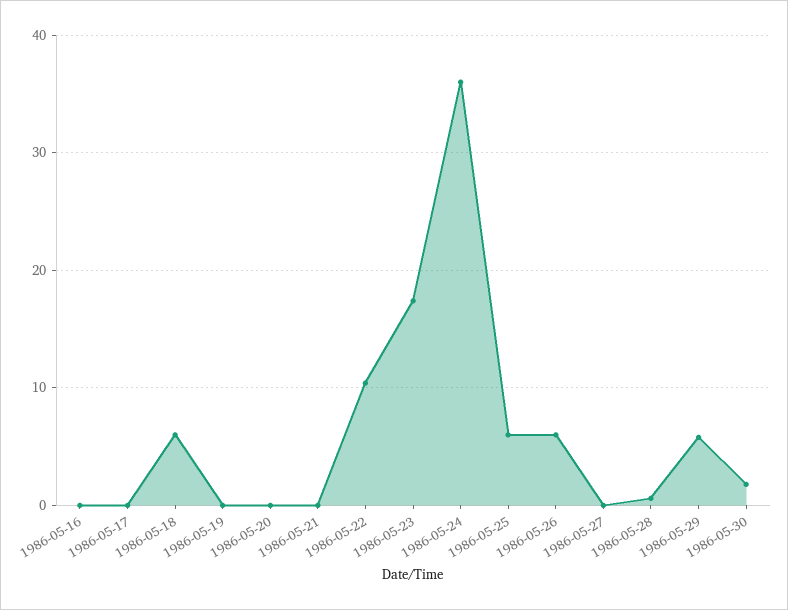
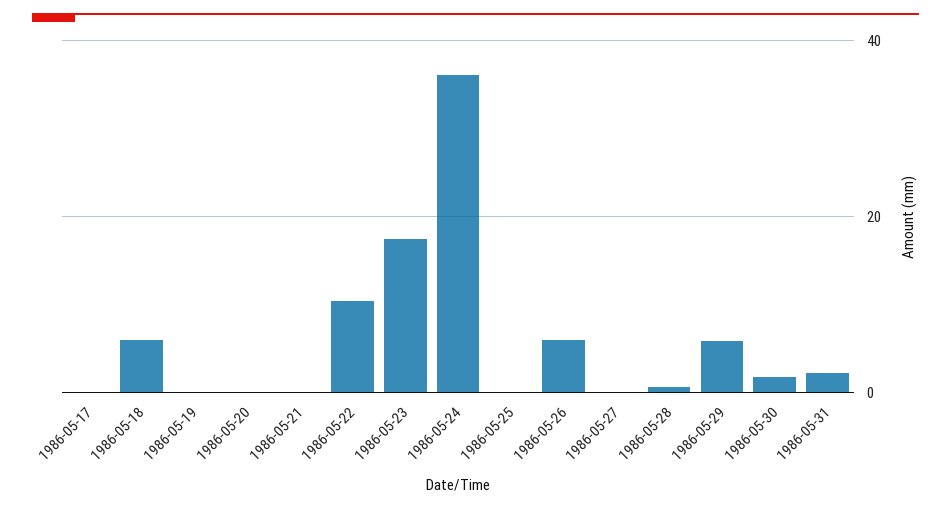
1986-05-16: 0 -> none
1986-05-25: 6 -> 0
1986-05-31: none -> 2

